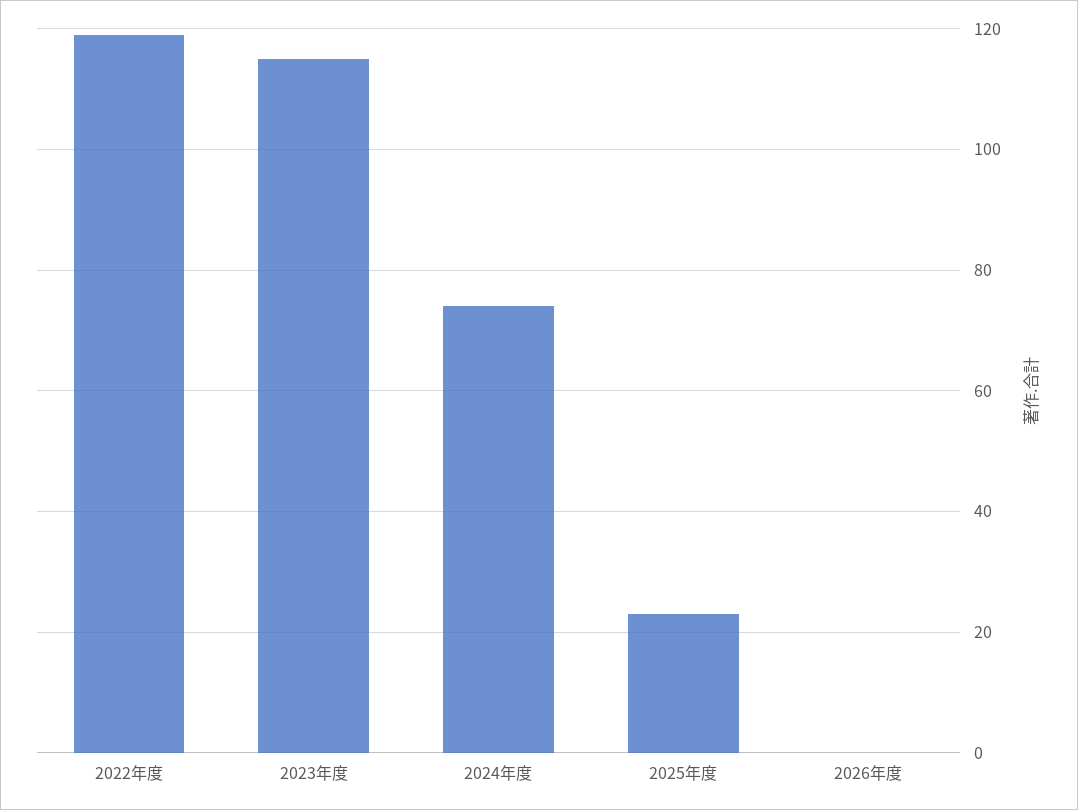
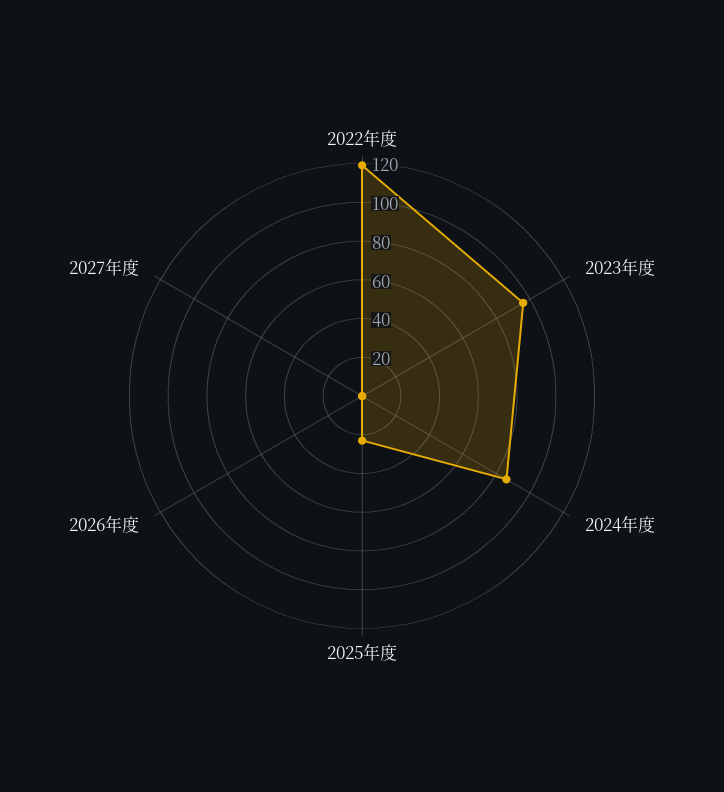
2023年度: 115 -> 95
2024年度: 75 -> 85
2027年度: none -> 0

